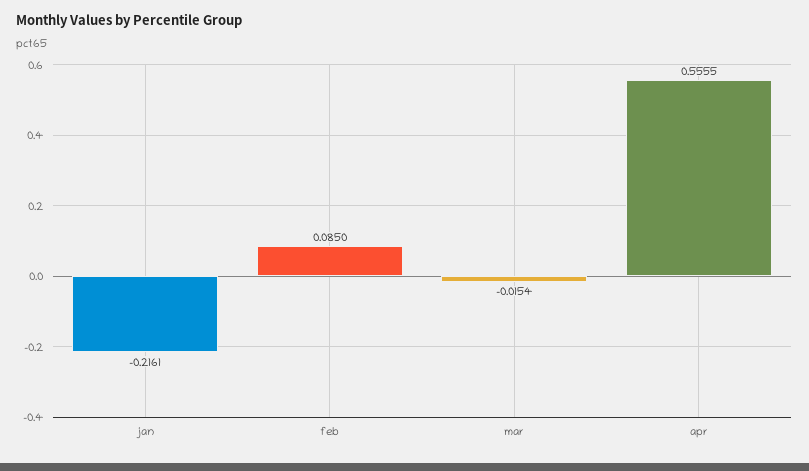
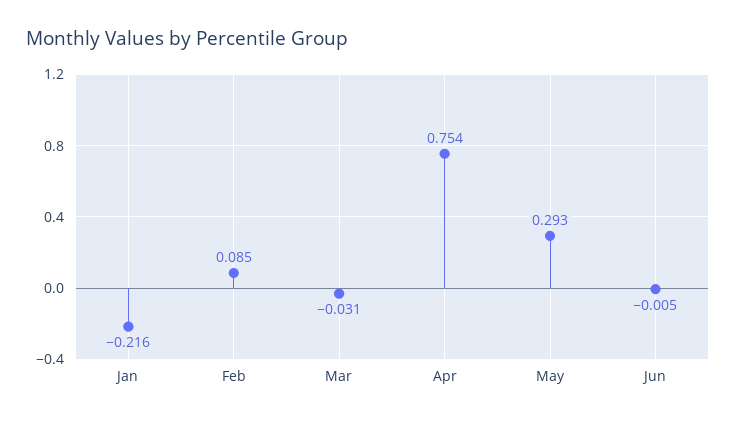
mar: -0.0154 -> -0.031
apr: 0.5555 -> 0.754
May: none -> 0.293
Jun: none -> -0.005

